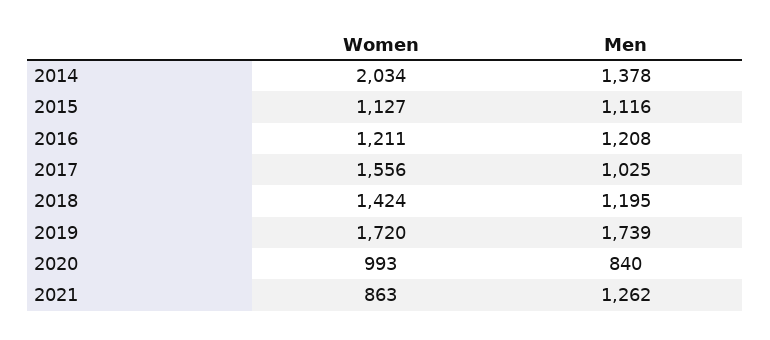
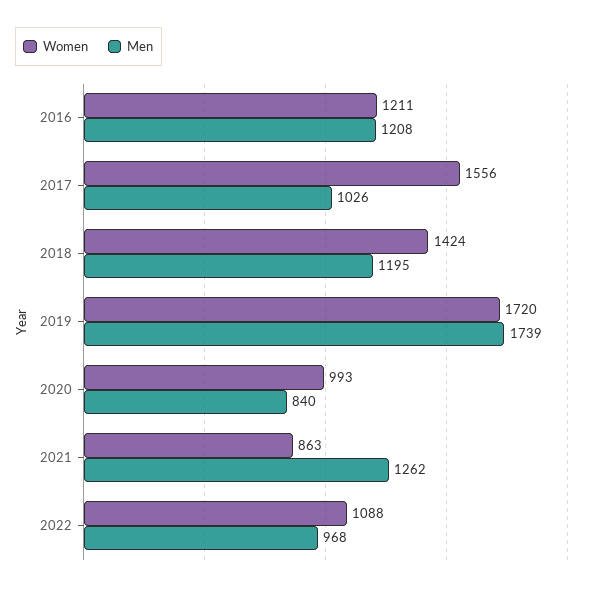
Women, 2014: 2034 -> none
Men, 2014: 1378 -> none
Women, 2015: 1127 -> none
Men, 2015: 1116 -> none
Men, 2017: 1025 -> 1026
Women, 2022: none -> 1088
Men, 2022: none -> 968

